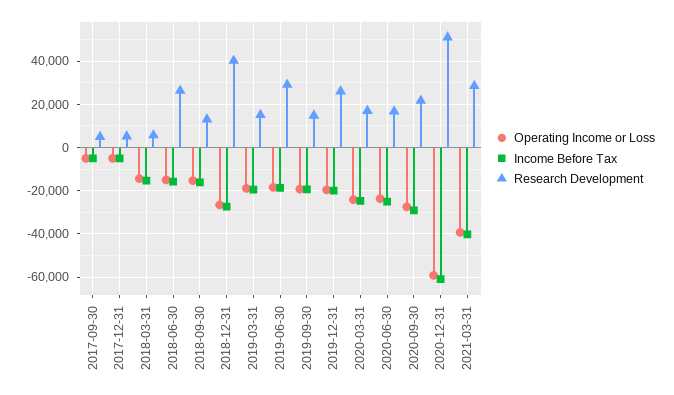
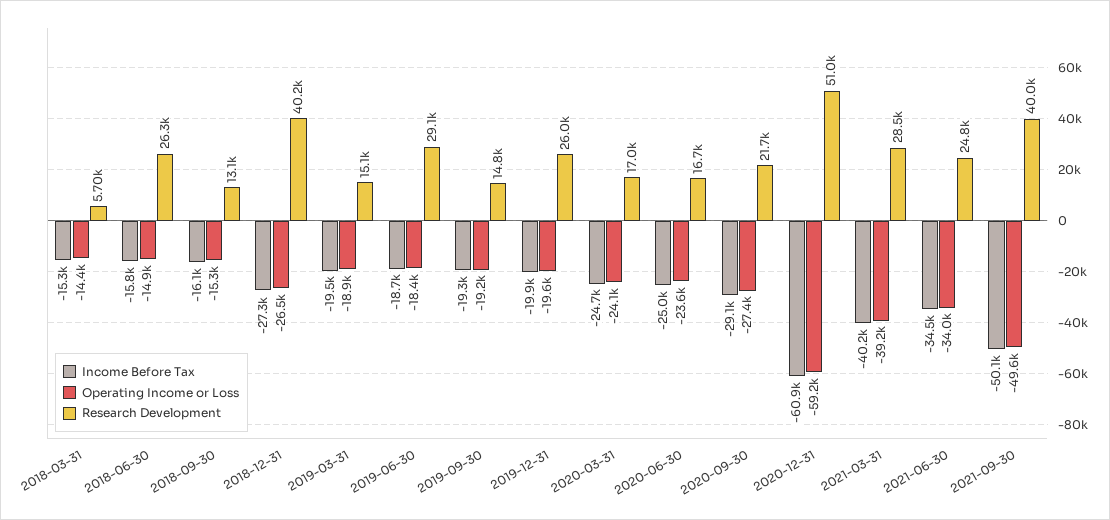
Operating Income or Loss, 2017-09-30: -5000 -> none
Income Before Tax, 2017-09-30: -5000 -> none
Research Development, 2017-09-30: 5000 -> none
Operating Income or Loss, 2017-12-31: -5000 -> none
Income Before Tax, 2017-12-31: -5000 -> none
Research Development, 2017-12-31: 5000 -> none
Income Before Tax, 2021-06-30: none -> -34500
Operating Income or Loss, 2021-06-30: none -> -34000
Research Development, 2021-06-30: none -> 24800
Income Before Tax, 2021-09-30: none -> -50100
Operating Income or Loss, 2021-09-30: none -> -49600
Research Development, 2021-09-30: none -> 40000

